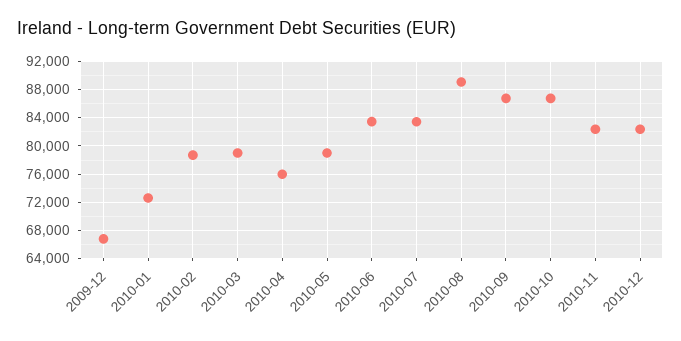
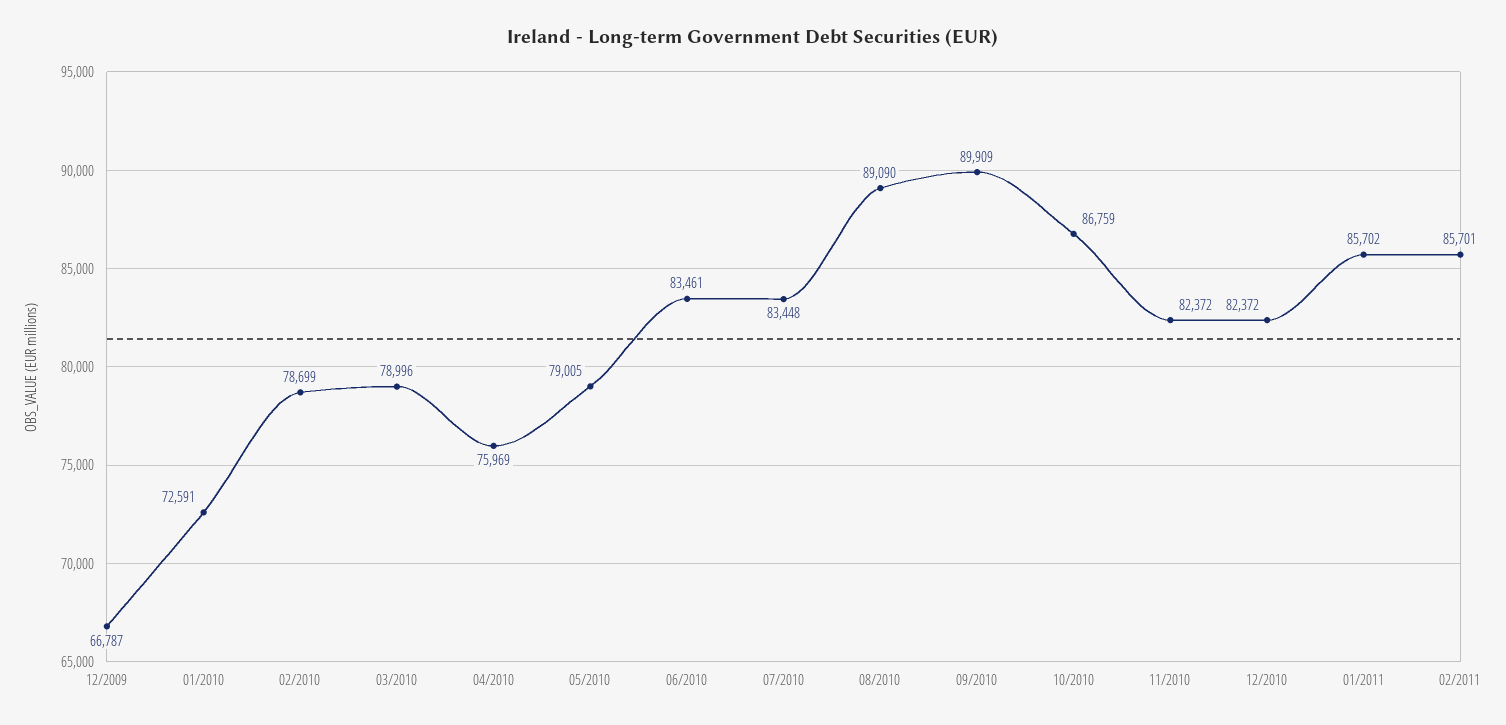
2010-09: 87000 -> 89909
01/2011: none -> 85702
02/2011: none -> 85701

